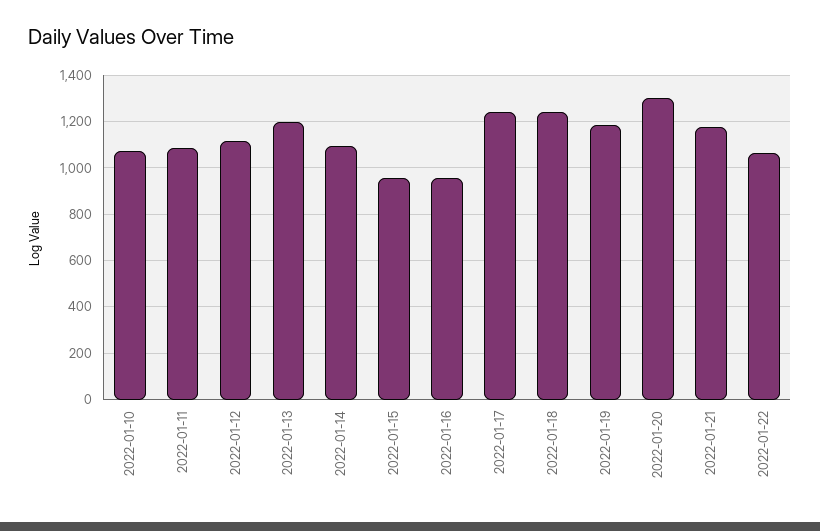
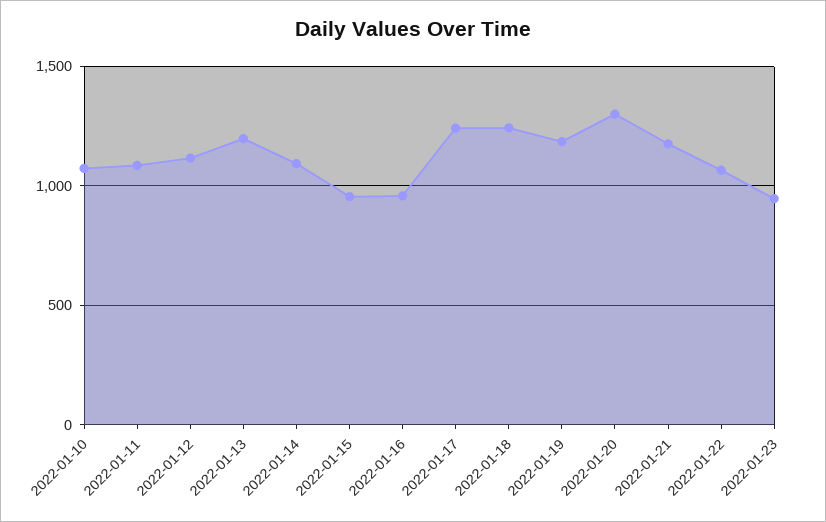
2022-01-23: none -> 950

